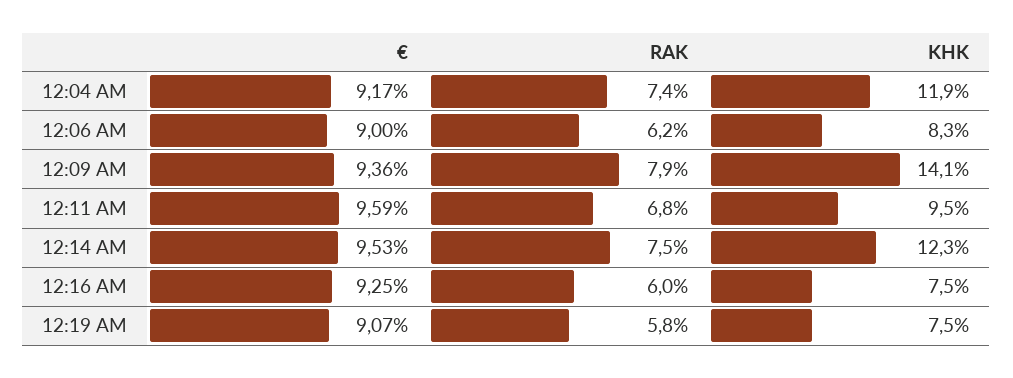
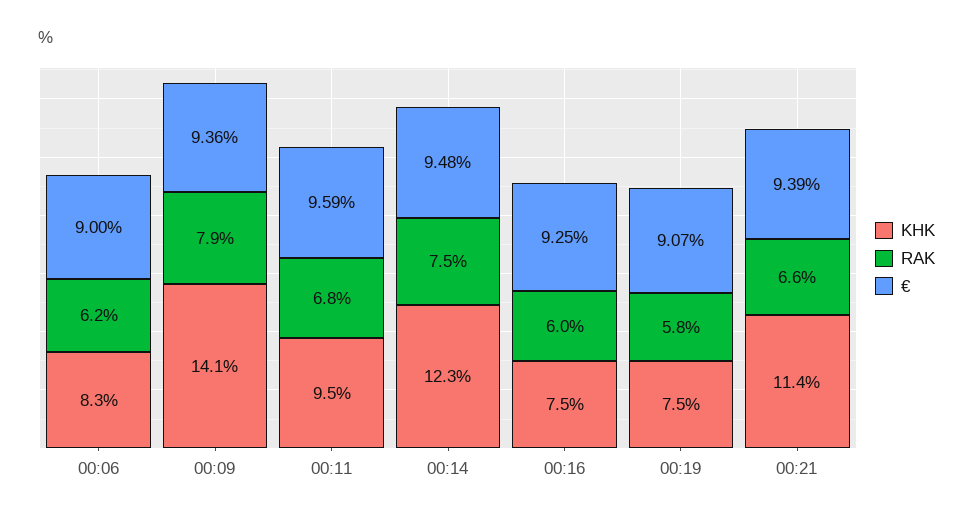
€, 12:04 AM: 9.17 -> none
RAK, 12:04 AM: 7.4 -> none
KHK, 12:04 AM: 11.9 -> none
€, 12:14 AM: 9.53 -> 9.48
KHK, 00:21: none -> 11.4
RAK, 00:21: none -> 6.6
€, 00:21: none -> 9.39

